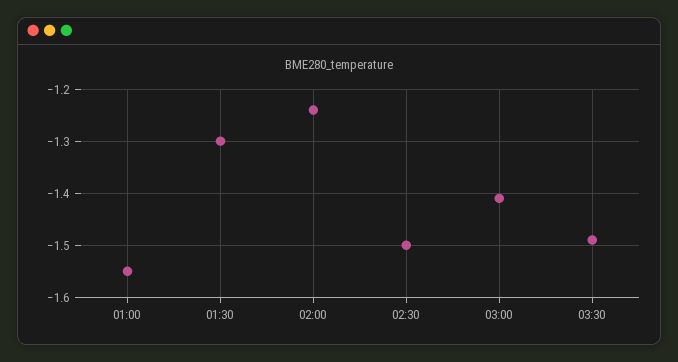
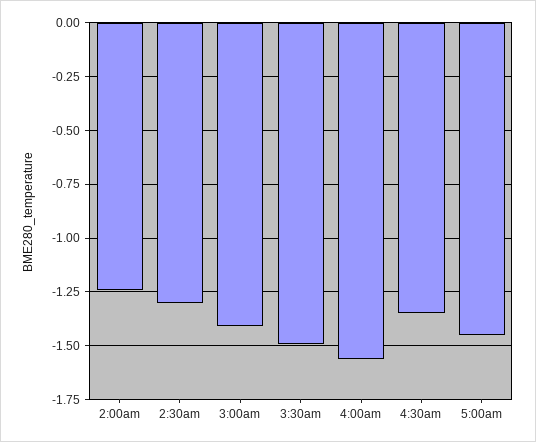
01:00: -1.55 -> none
01:30: -1.3 -> none
02:30: -1.5 -> -1.3
4:00am: none -> -1.55
4:30am: none -> -1.35
5:00am: none -> -1.45

